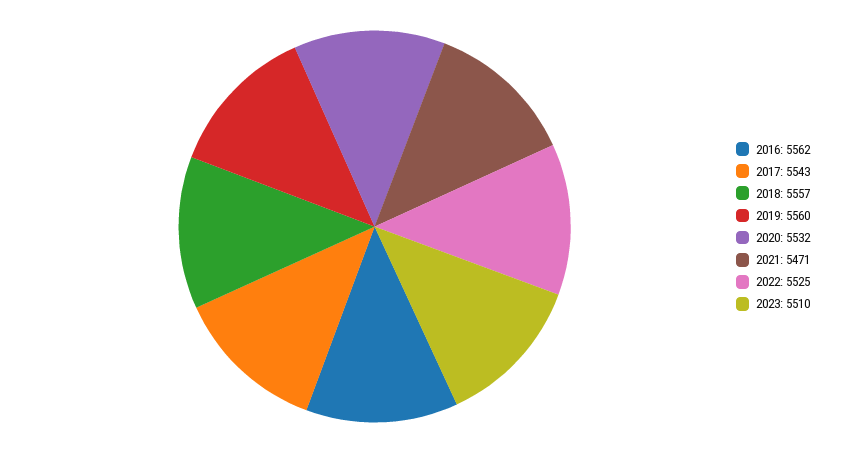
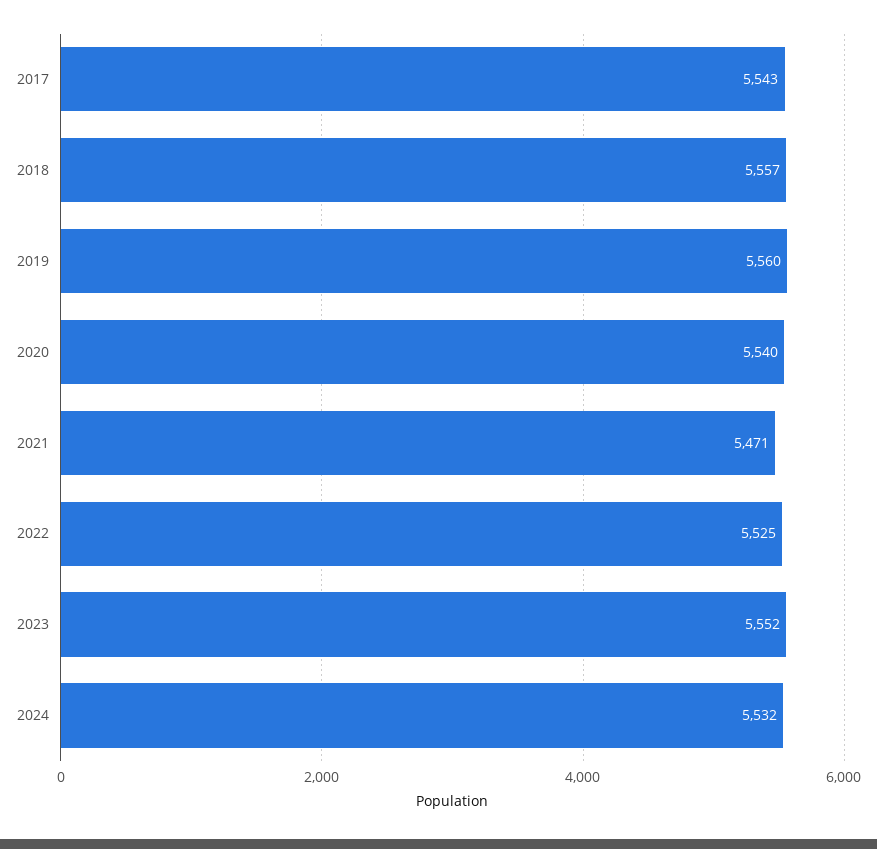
2016: 5562 -> none
2020: 5532 -> 5540
2023: 5510 -> 5552
2024: none -> 5532

